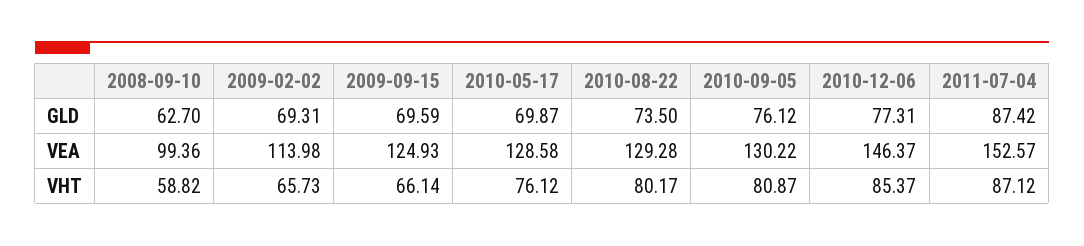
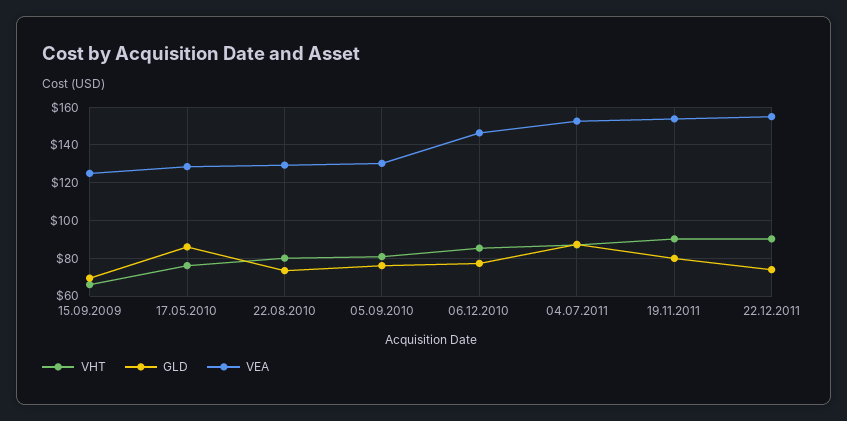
GLD, 2008-09-10: 62.7 -> none
GLD, 2009-02-02: 69.31 -> none
GLD, 2010-05-17: 69.87 -> 85
VEA, 2008-09-10: 99.36 -> none
VEA, 2009-02-02: 113.98 -> none
VHT, 2008-09-10: 58.82 -> none
VHT, 2009-02-02: 65.73 -> none
VHT, 19.11.2011: none -> 90
GLD, 19.11.2011: none -> 80
VEA, 19.11.2011: none -> 155
VHT, 22.12.2011: none -> 90
GLD, 22.12.2011: none -> 75
VEA, 22.12.2011: none -> 155

